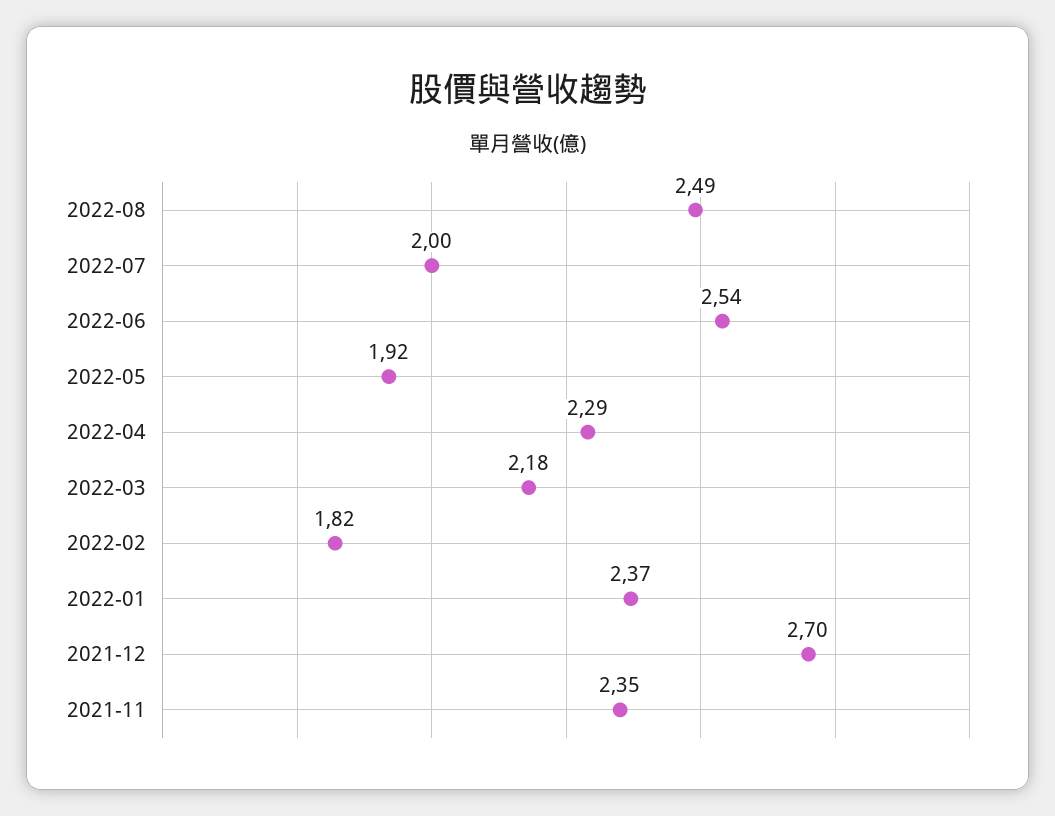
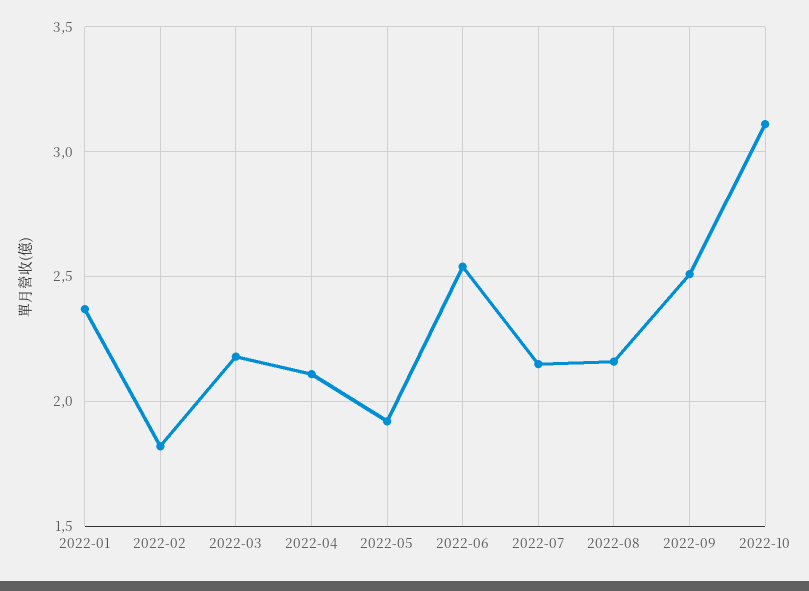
2022-08: 2.49 -> 2.15
2022-07: 2 -> 2.15
2022-04: 2.29 -> 2.1
2021-12: 2.7 -> none
2021-11: 2.35 -> none
2022-09: none -> 2.5
2022-10: none -> 3.1

